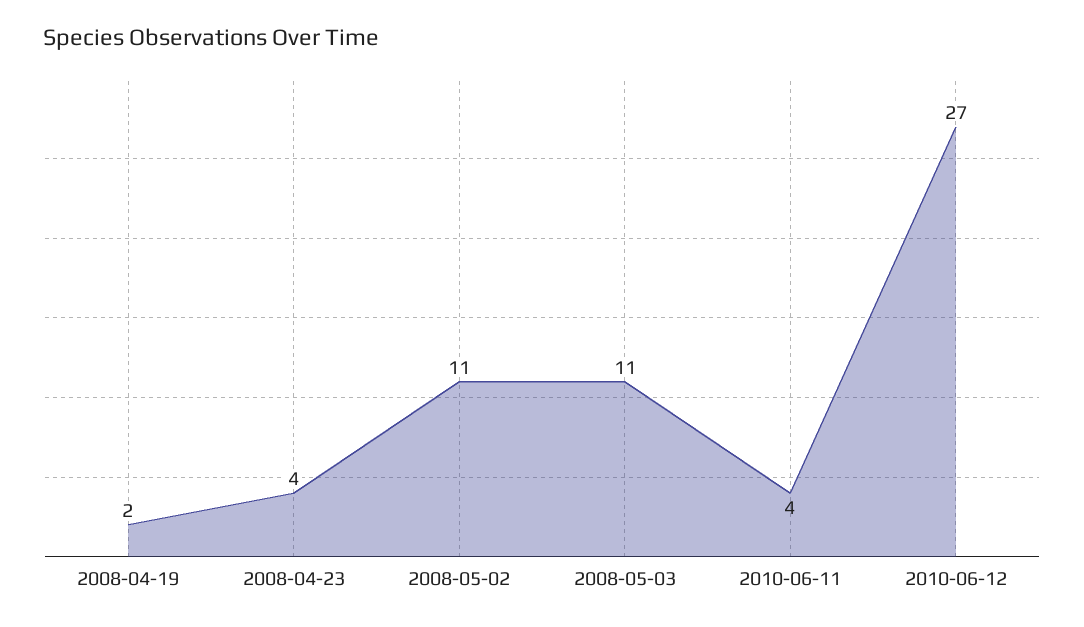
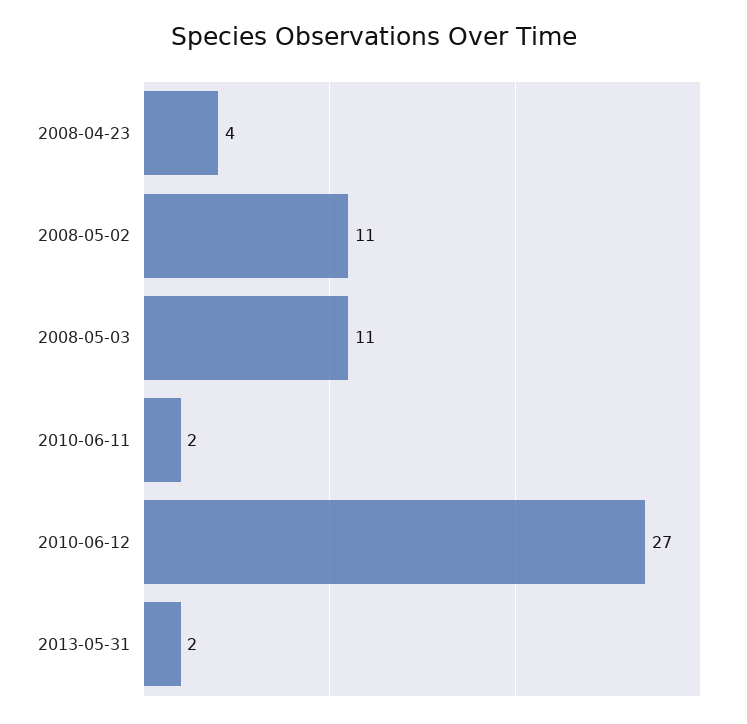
2008-04-19: 2 -> none
2010-06-11: 4 -> 2
2013-05-31: none -> 2

